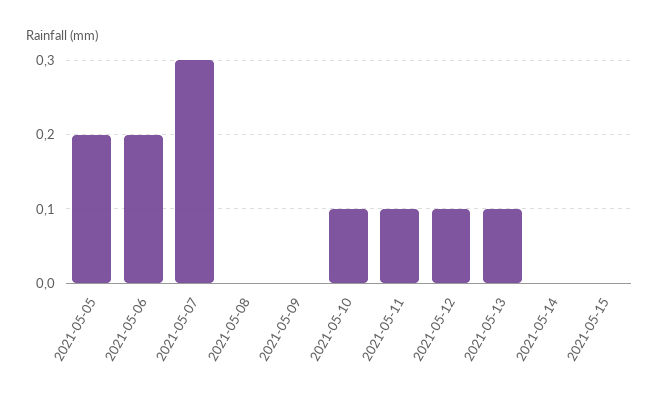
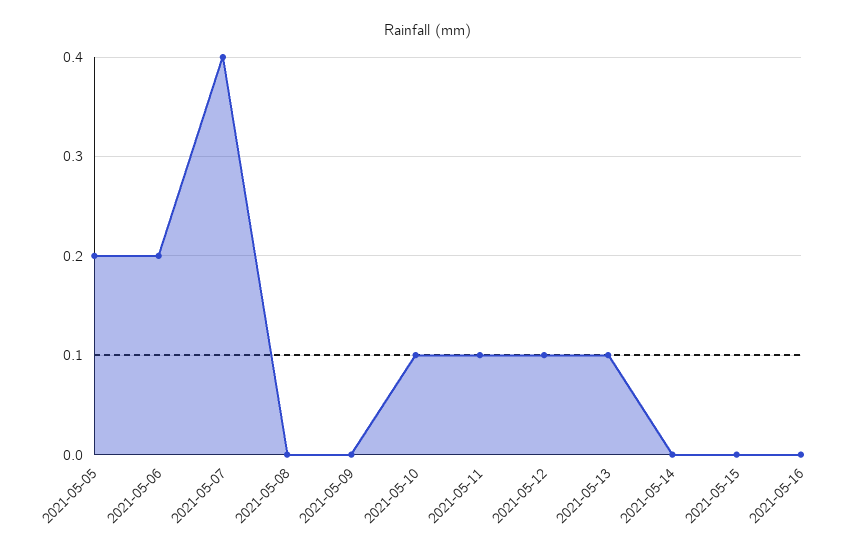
2021-05-07: 0.3 -> 0.4
2021-05-16: none -> 0

